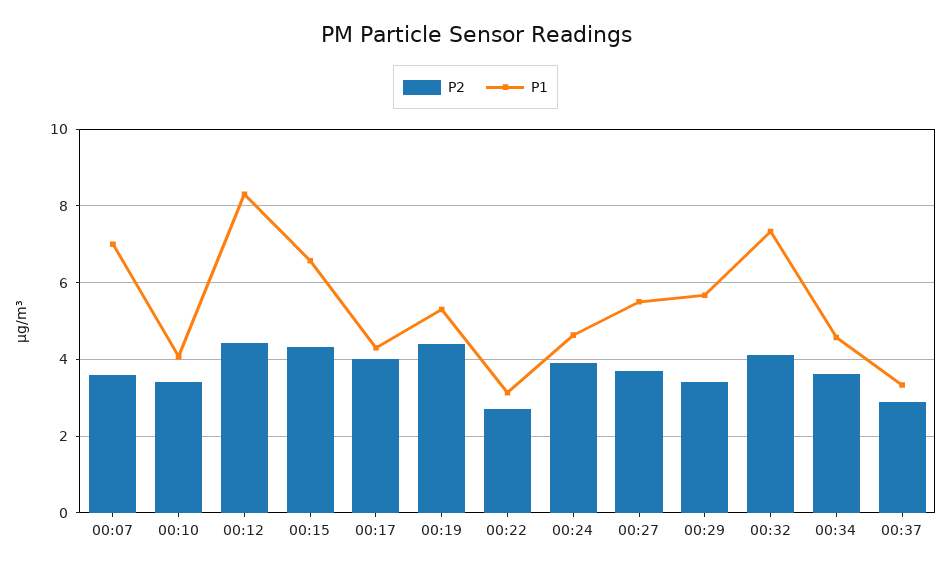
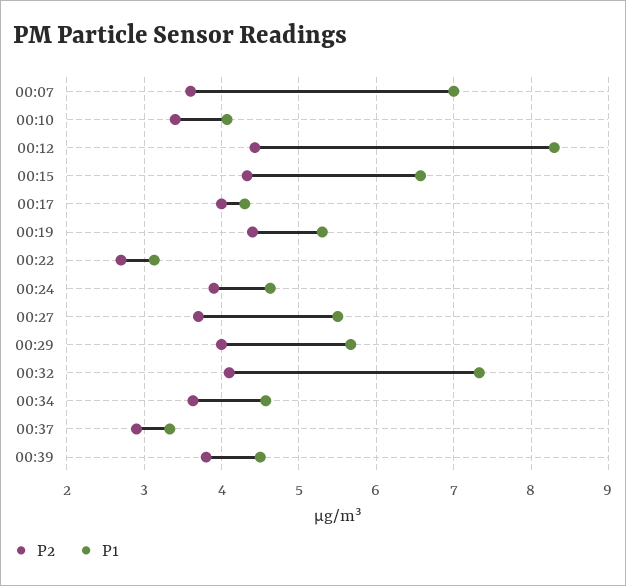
P2, 00:29: 3.4 -> 4
P2, 00:39: none -> 3.8
P1, 00:39: none -> 4.5

